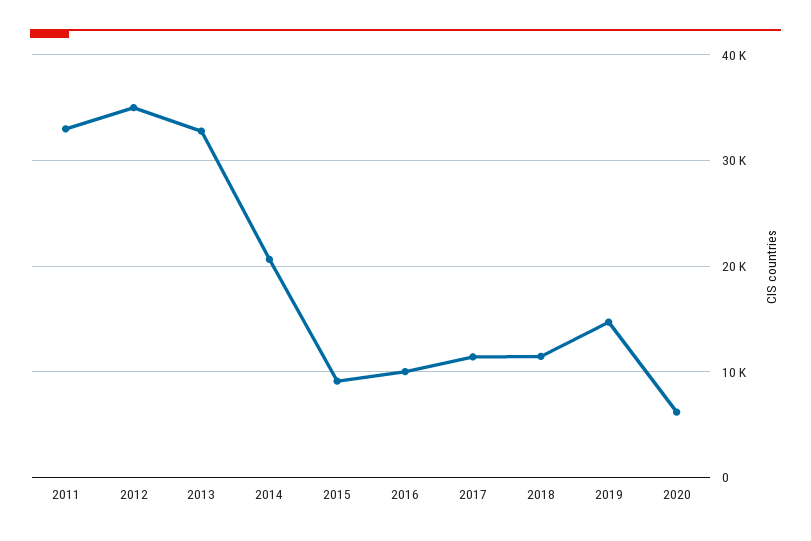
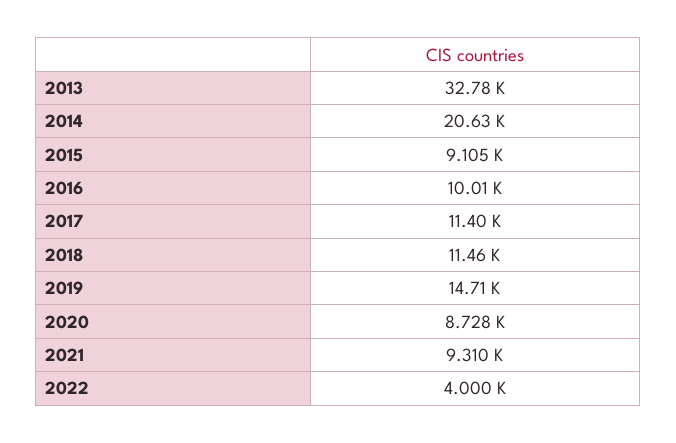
2011: 33000 -> none
2012: 35000 -> none
2020: 6000 -> 8728
2021: none -> 9310
2022: none -> 4000

